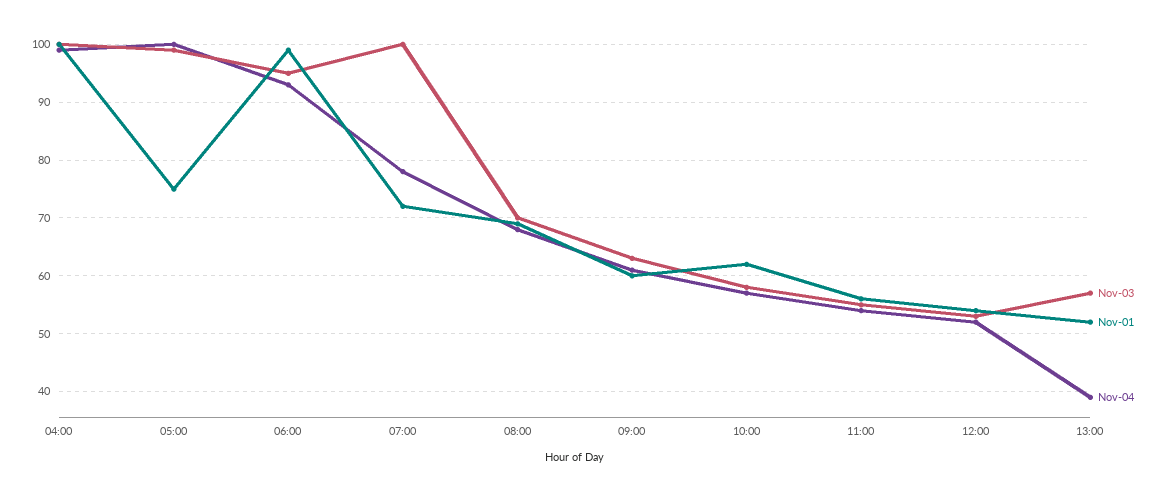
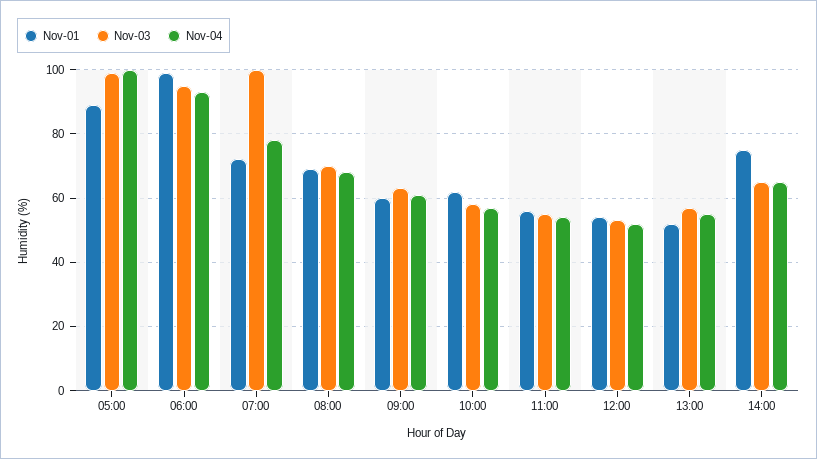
Nov-03, 04:00: 100 -> none
Nov-01, 04:00: 100 -> none
Nov-04, 04:00: 100 -> none
Nov-01, 05:00: 75 -> 90
Nov-04, 13:00: 40 -> 55
Nov-01, 14:00: none -> 75
Nov-03, 14:00: none -> 65
Nov-04, 14:00: none -> 65

